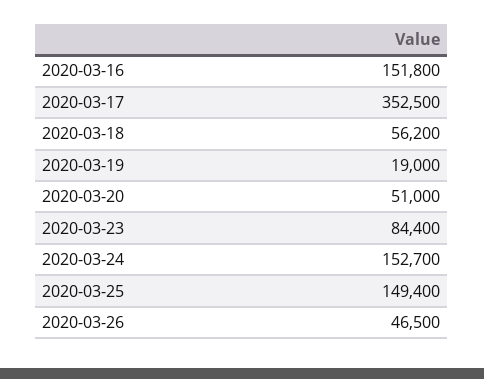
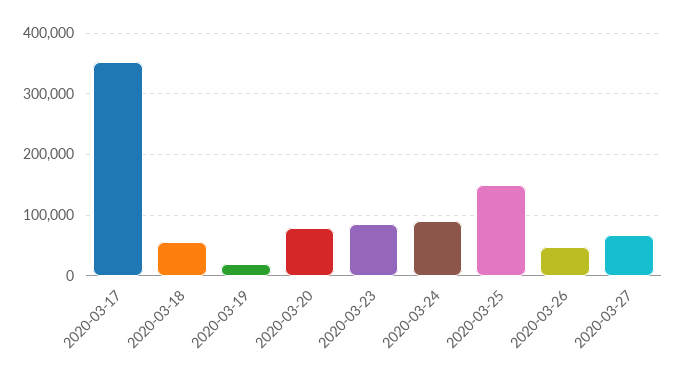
2020-03-16: 151800 -> none
2020-03-20: 51000 -> 80000
2020-03-24: 152700 -> 90000
2020-03-27: none -> 70000

